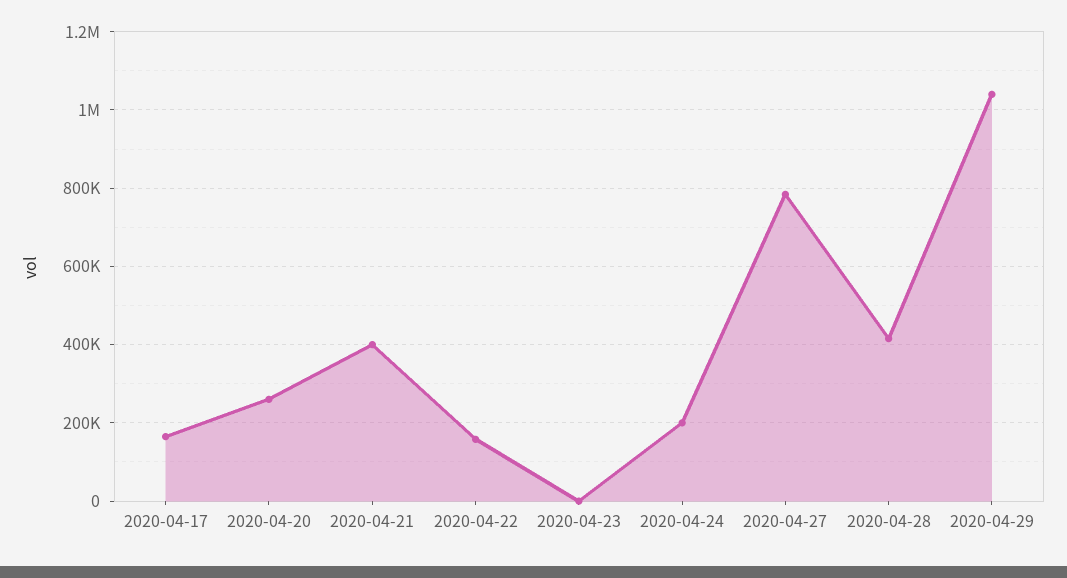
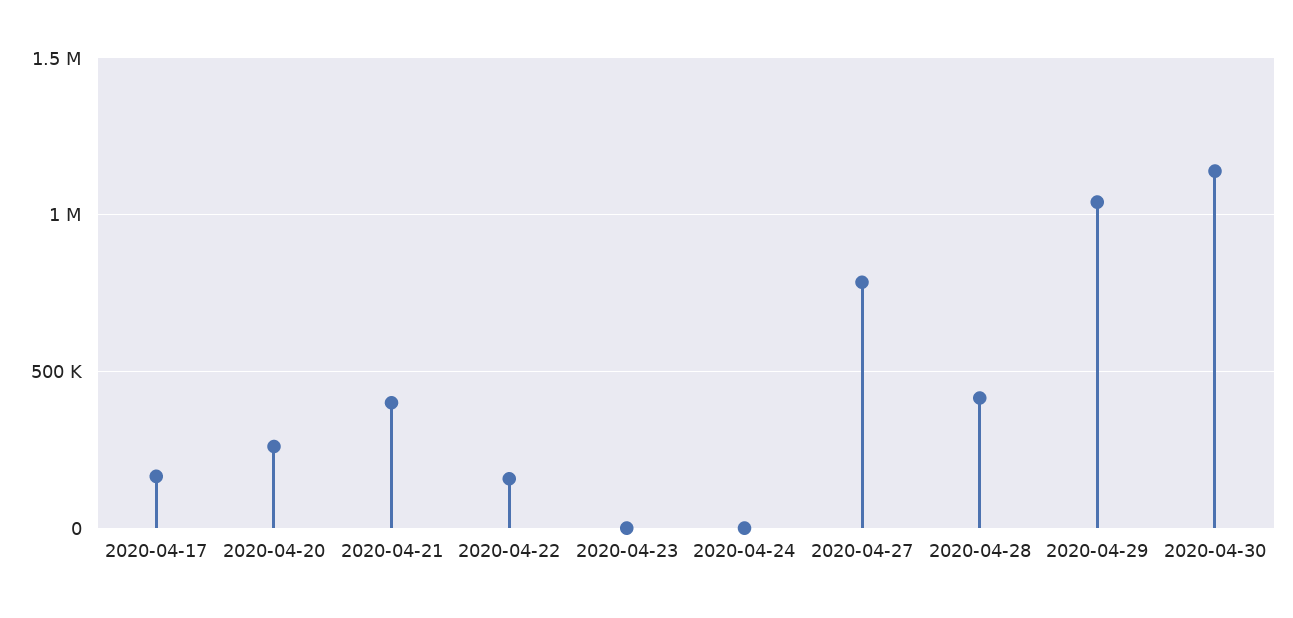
2020-04-24: 200000 -> 0
2020-04-30: none -> 1150000

